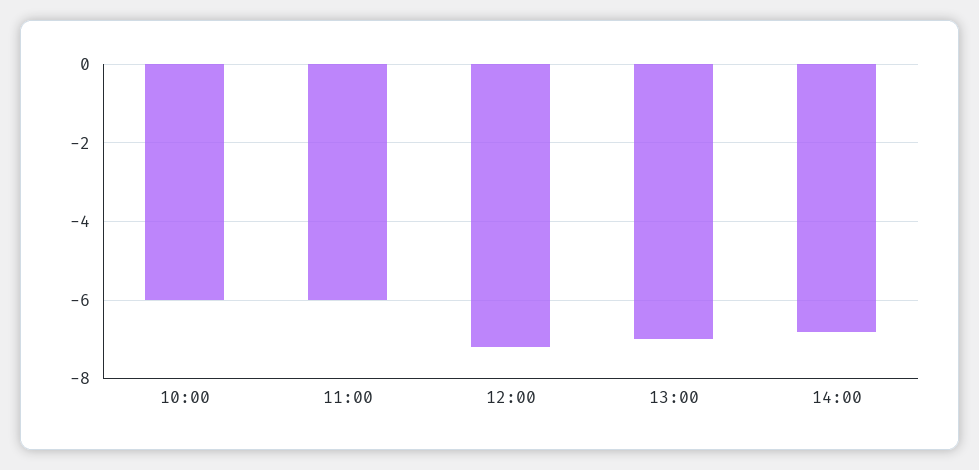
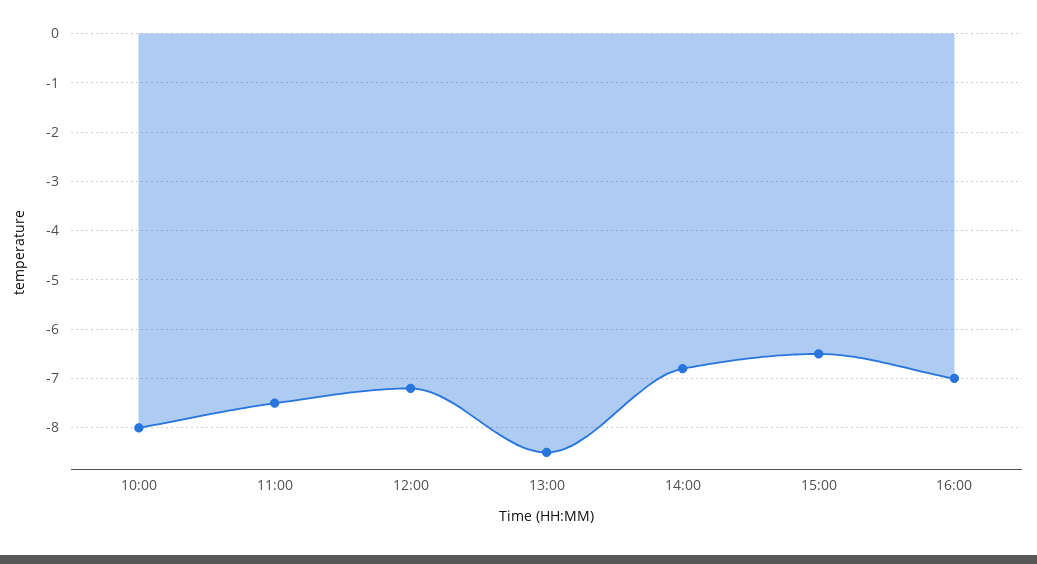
10:00: -6 -> -8
11:00: -6 -> -7.5
13:00: -7 -> -8.5
15:00: none -> -6.5
16:00: none -> -7

